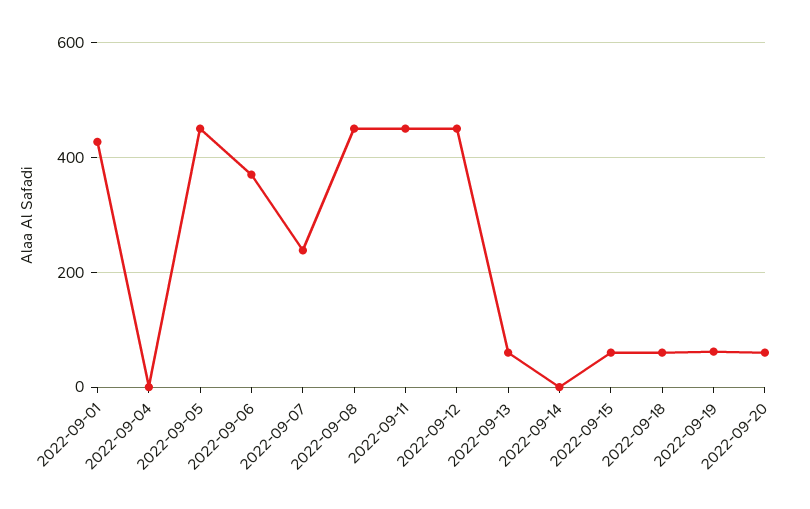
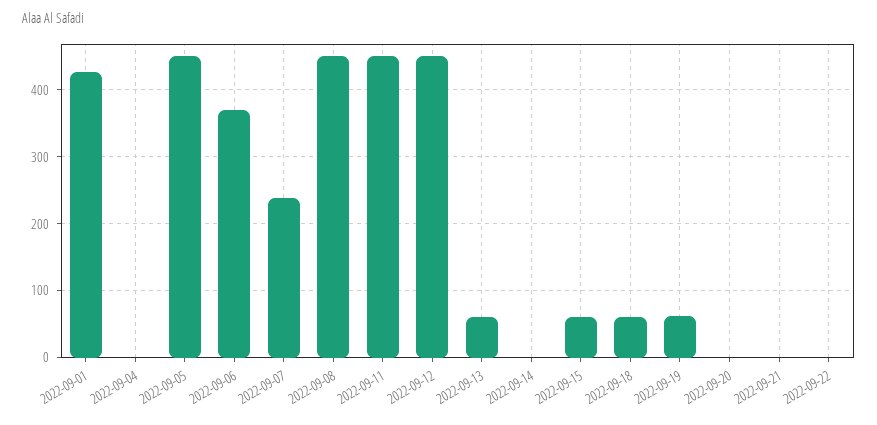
2022-09-20: 60 -> 0
2022-09-21: none -> 0
2022-09-22: none -> 0

